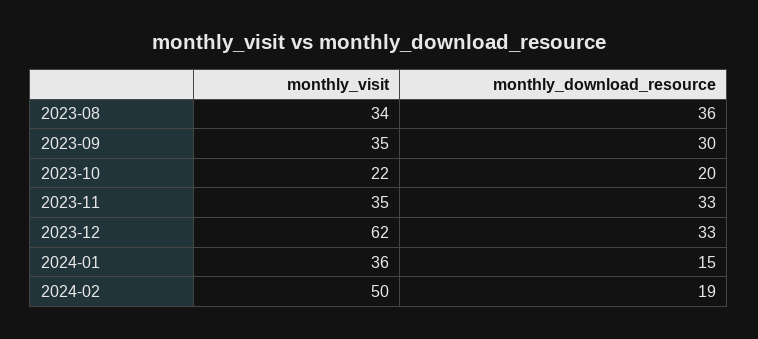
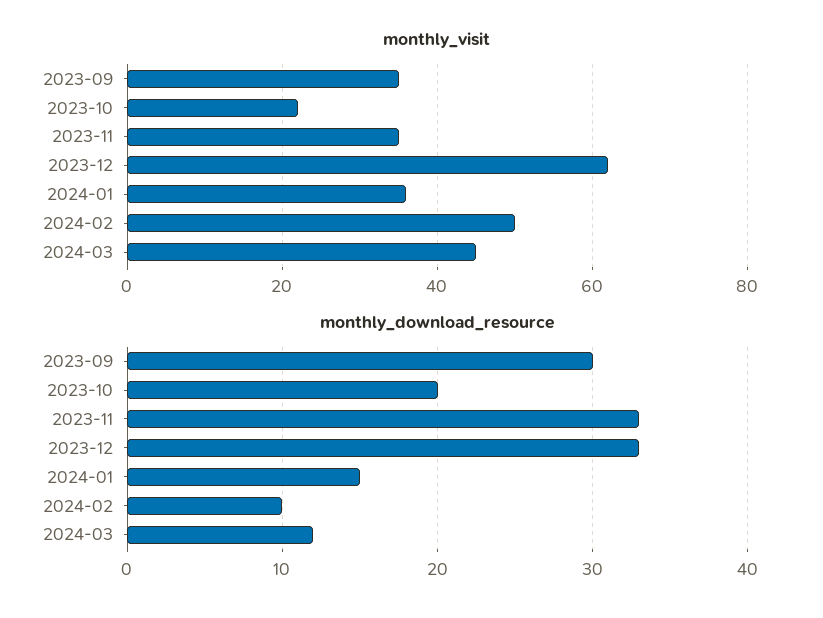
monthly_visit, 2023-08: 34 -> none
monthly_download_resource, 2023-08: 36 -> none
monthly_download_resource, 2024-02: 19 -> 10
monthly_visit, 2024-03: none -> 45
monthly_download_resource, 2024-03: none -> 12

